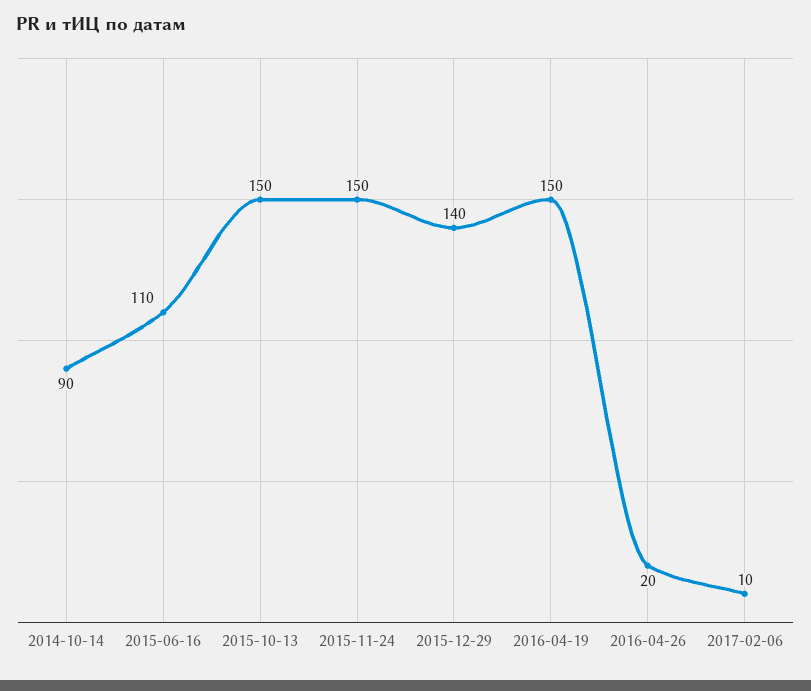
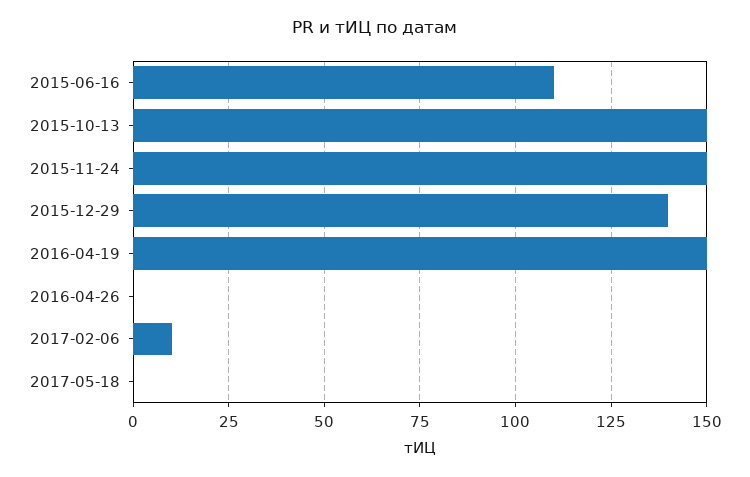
2014-10-14: 90 -> none
2016-04-26: 20 -> 0
2017-05-18: none -> 0

